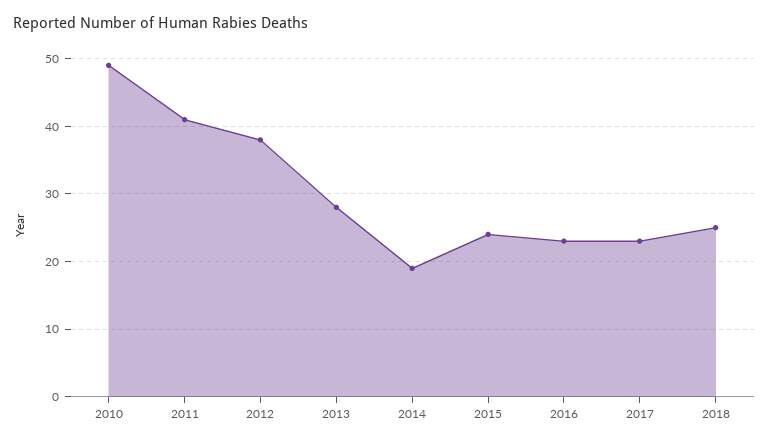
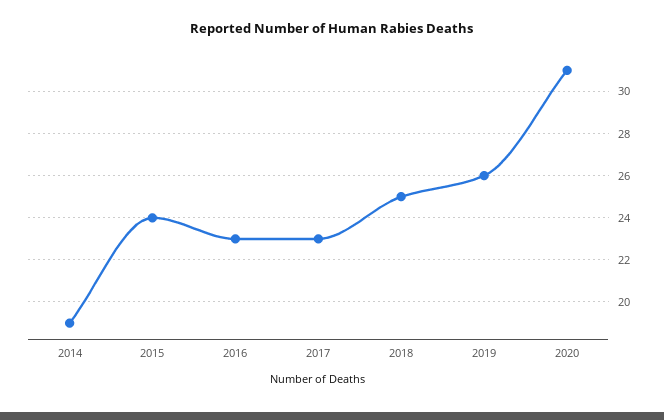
2010: 49 -> none
2011: 41 -> none
2012: 38 -> none
2013: 28 -> none
2019: none -> 26
2020: none -> 31

